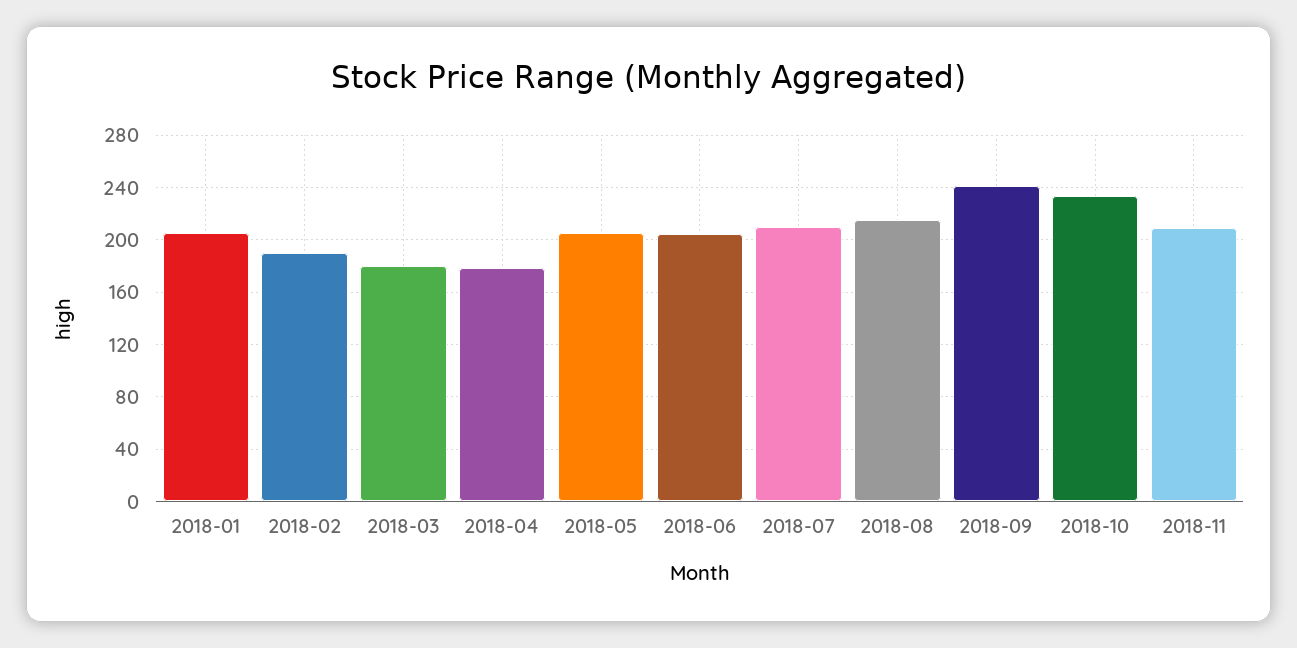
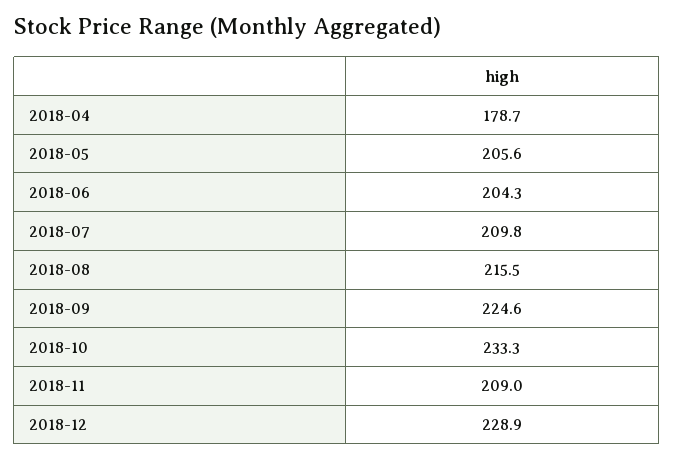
2018-01: 205 -> none
2018-02: 190 -> none
2018-03: 180 -> none
2018-09: 240 -> 224.6
2018-12: none -> 228.9

